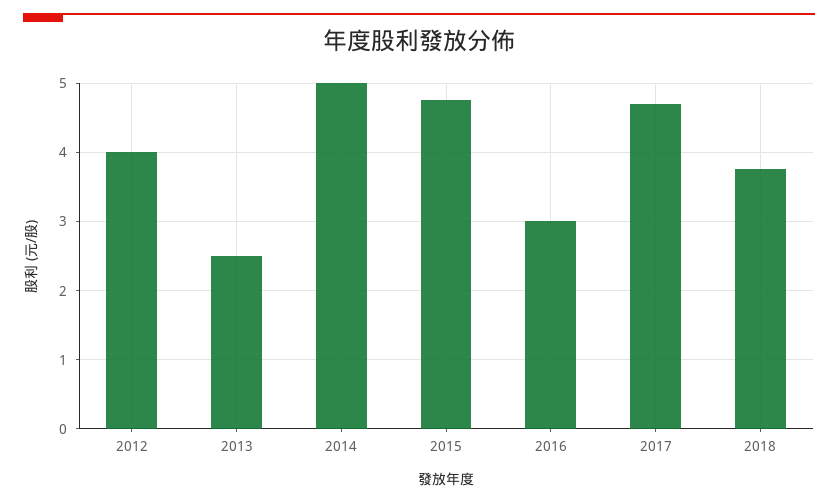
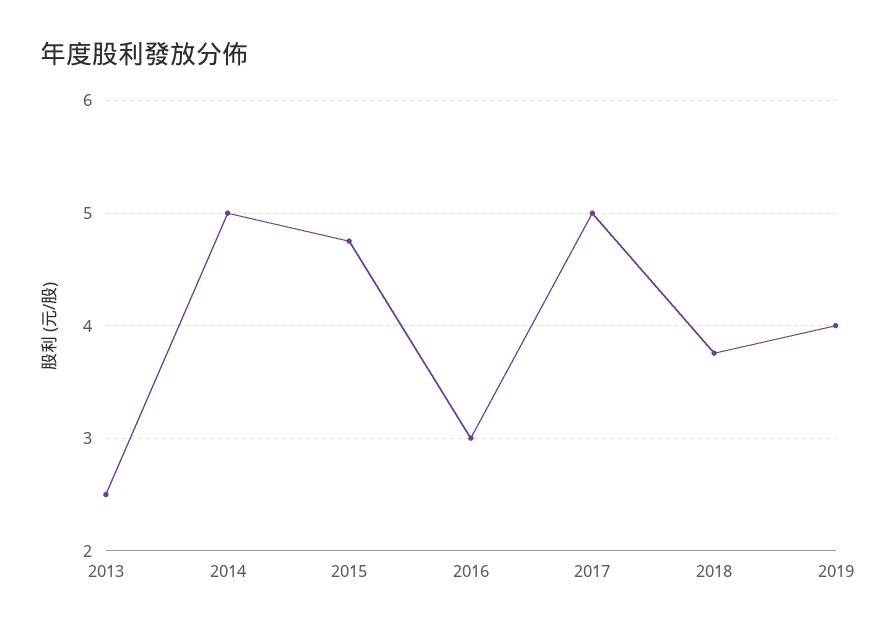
2012: 4 -> none
2017: 4.7 -> 5
2019: none -> 4

